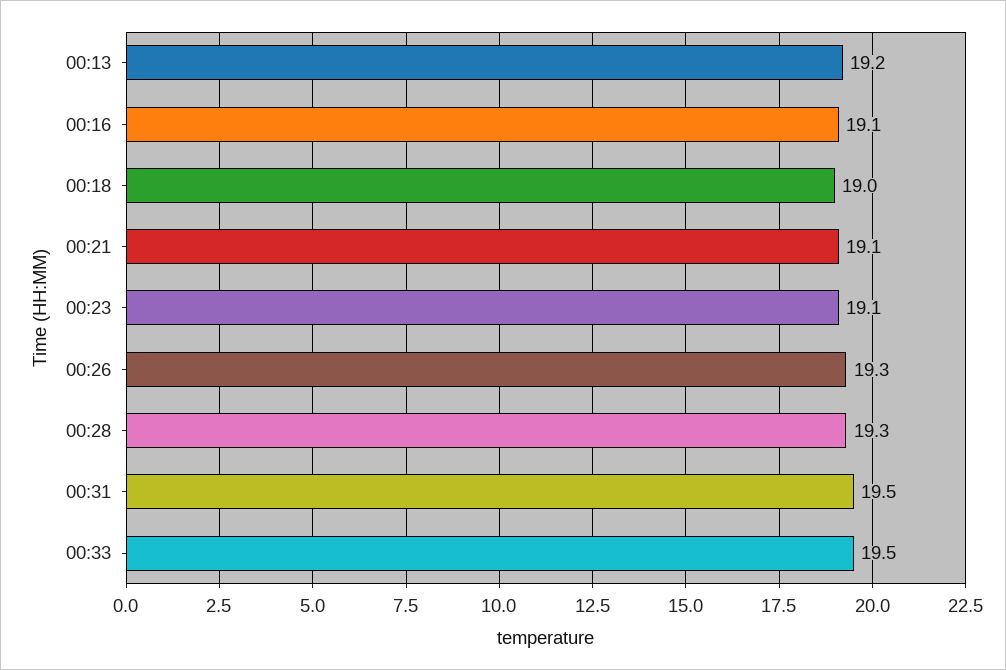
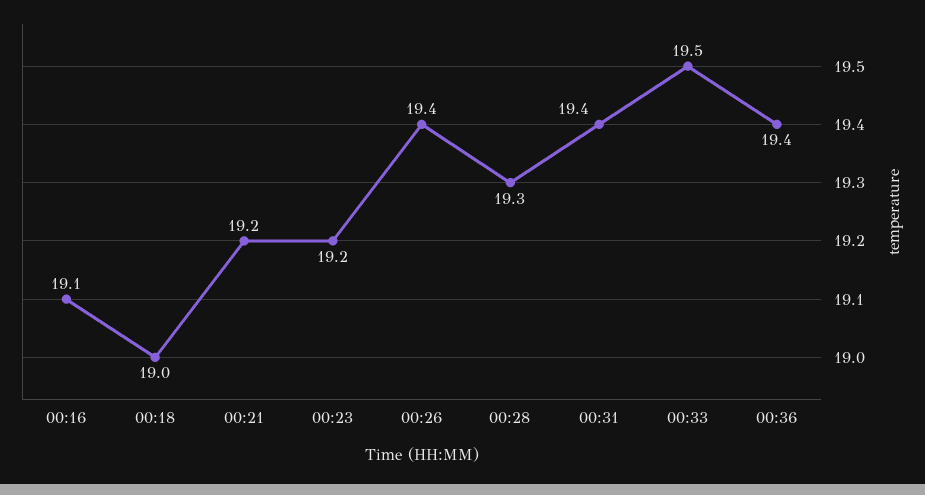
00:13: 19.2 -> none
00:21: 19.1 -> 19.2
00:23: 19.1 -> 19.2
00:26: 19.3 -> 19.4
00:31: 19.5 -> 19.4
00:36: none -> 19.4

